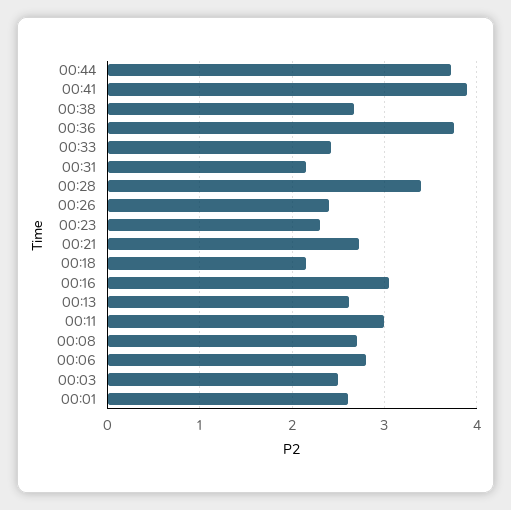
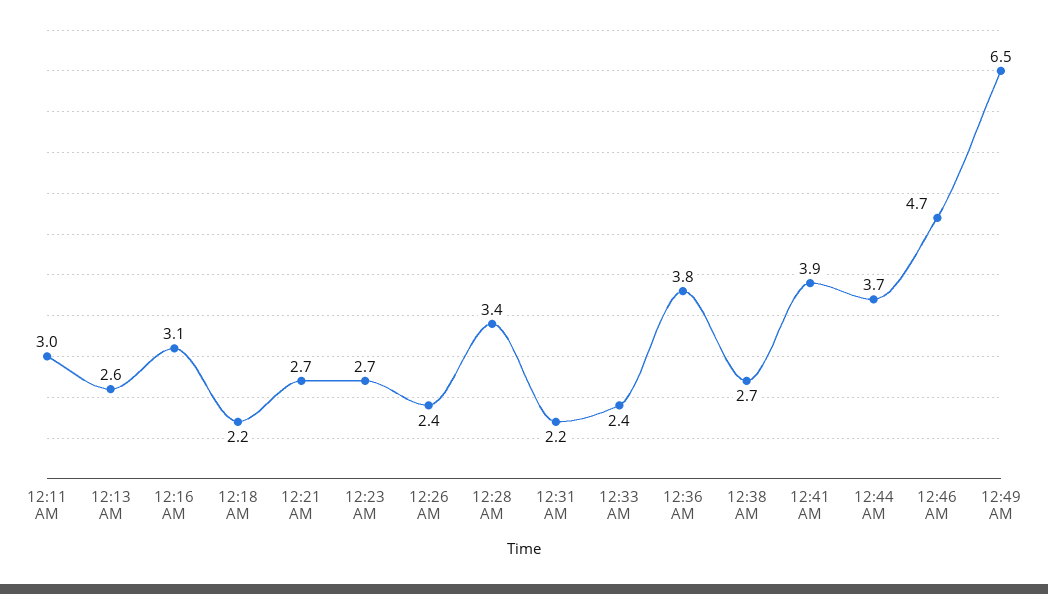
00:23: 2.3 -> 2.7
00:08: 2.7 -> none
00:06: 2.8 -> none
00:03: 2.5 -> none
00:01: 2.6 -> none
12:46 AM: none -> 4.7
12:49 AM: none -> 6.5

